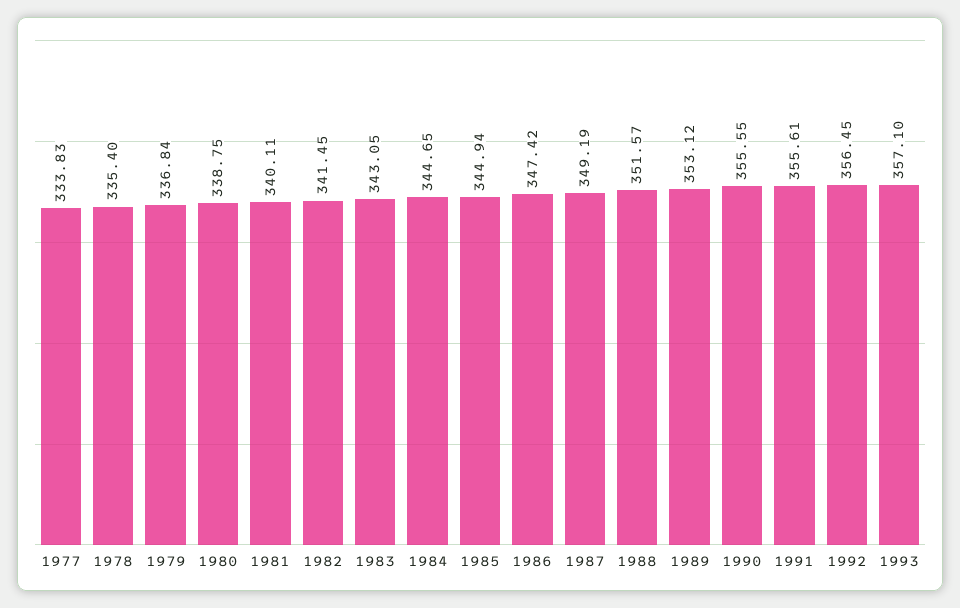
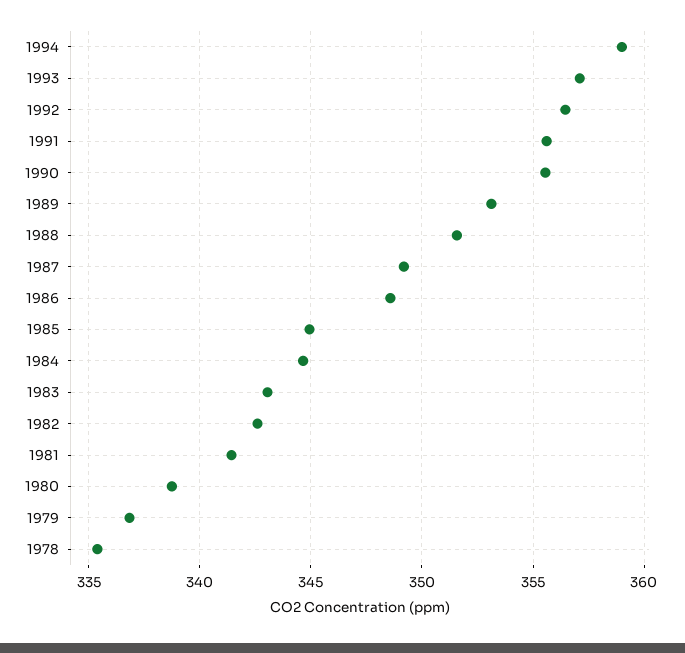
1977: 333.83 -> none
1981: 340.11 -> 341.5
1982: 341.45 -> 342.5
1986: 347.42 -> 348.5
1994: none -> 359

